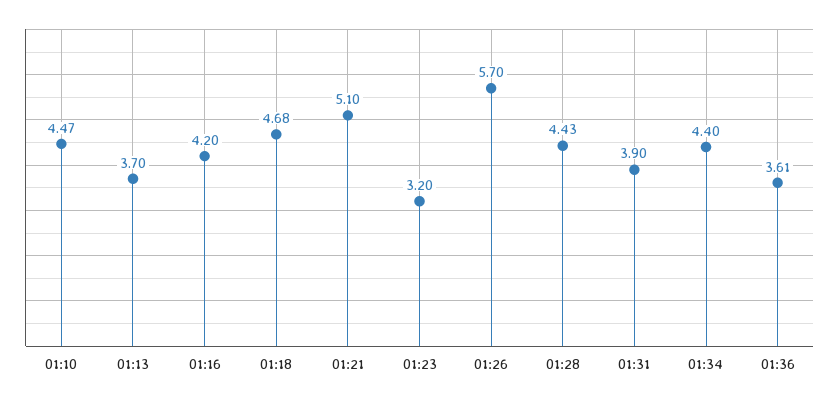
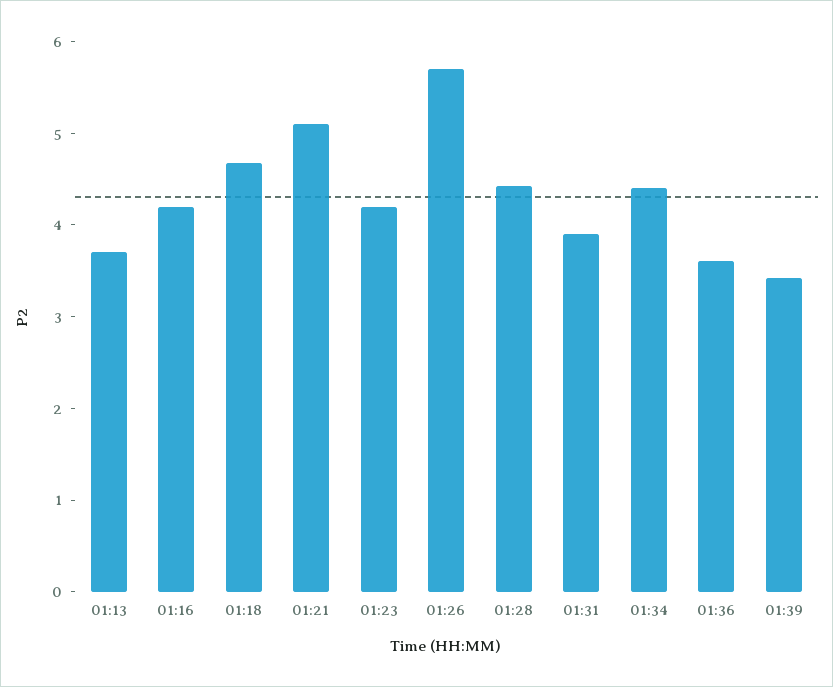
01:10: 4.47 -> none
01:23: 3.2 -> 4.2
01:39: none -> 3.4

